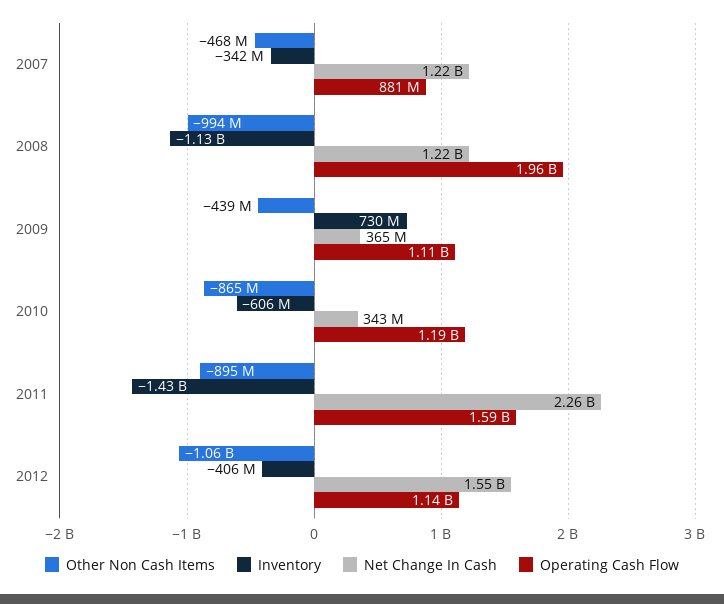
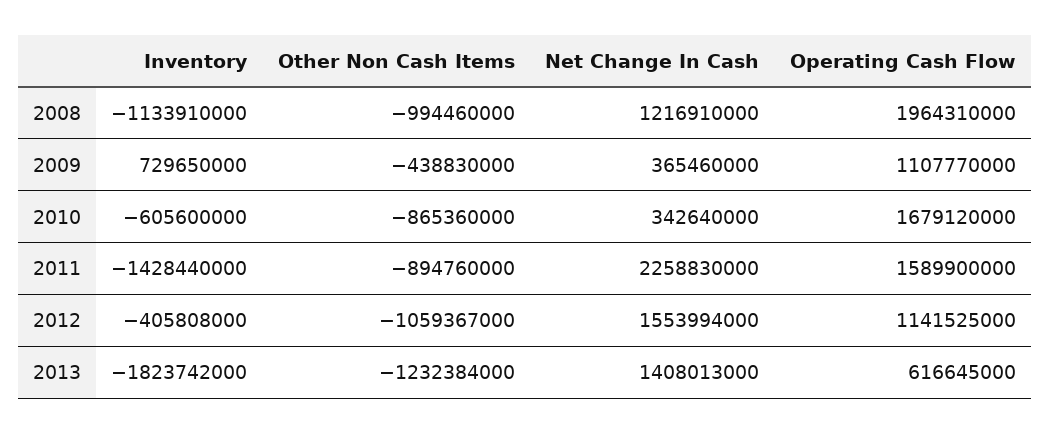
Other Non Cash Items, 2007: -468000000 -> none
Inventory, 2007: -342000000 -> none
Net Change In Cash, 2007: 1220000000 -> none
Operating Cash Flow, 2007: 881000000 -> none
Operating Cash Flow, 2010: 1190000000 -> 1679120000
Inventory, 2013: none -> -1823742000
Other Non Cash Items, 2013: none -> -1232384000
Net Change In Cash, 2013: none -> 1408013000
Operating Cash Flow, 2013: none -> 616645000

